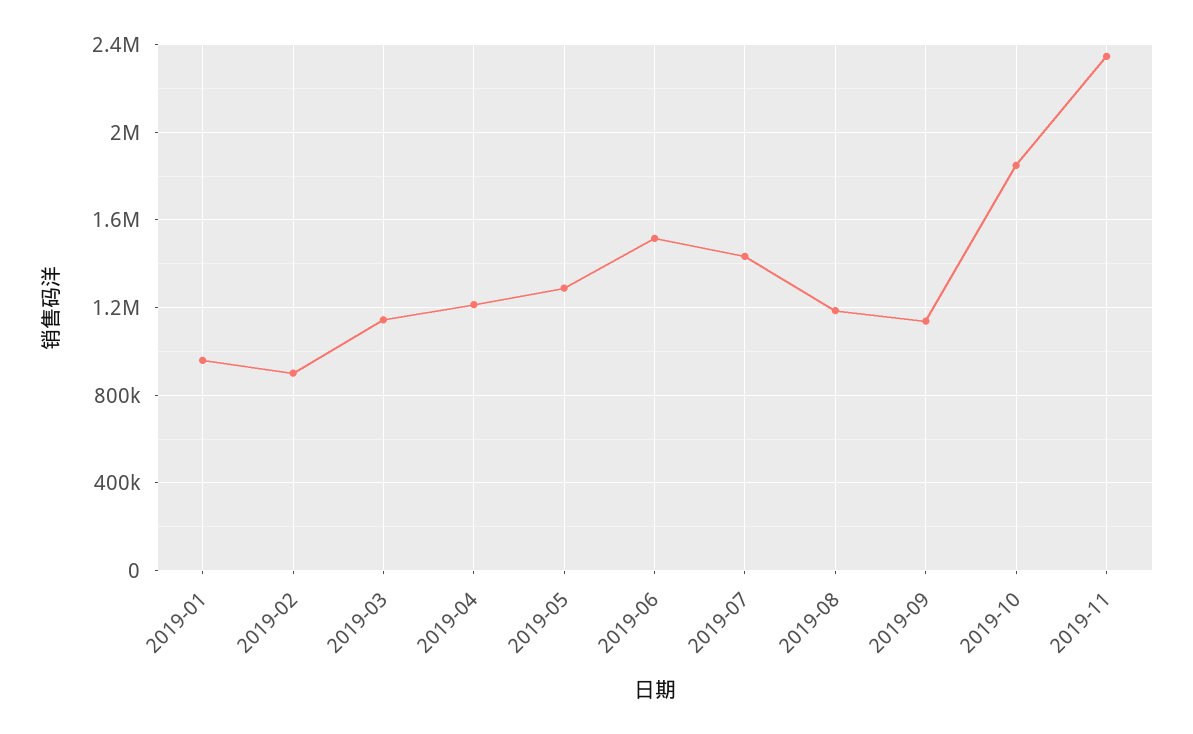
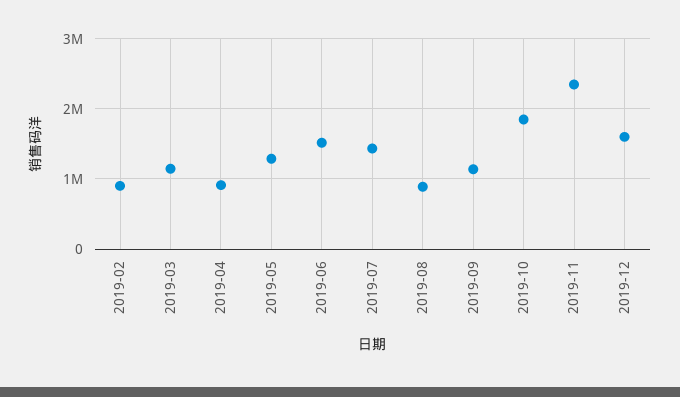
2019-01: 950000 -> none
2019-04: 1200000 -> 900000
2019-08: 1200000 -> 900000
2019-12: none -> 1600000

